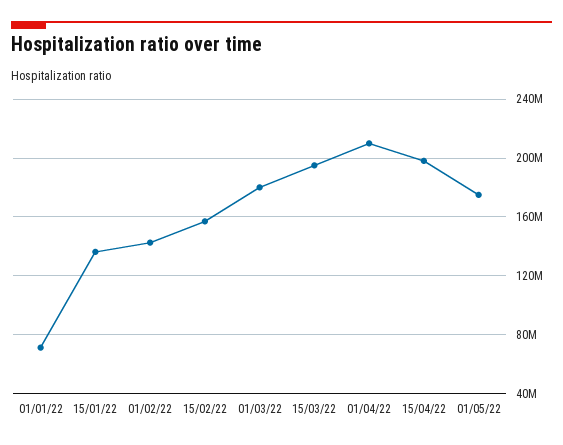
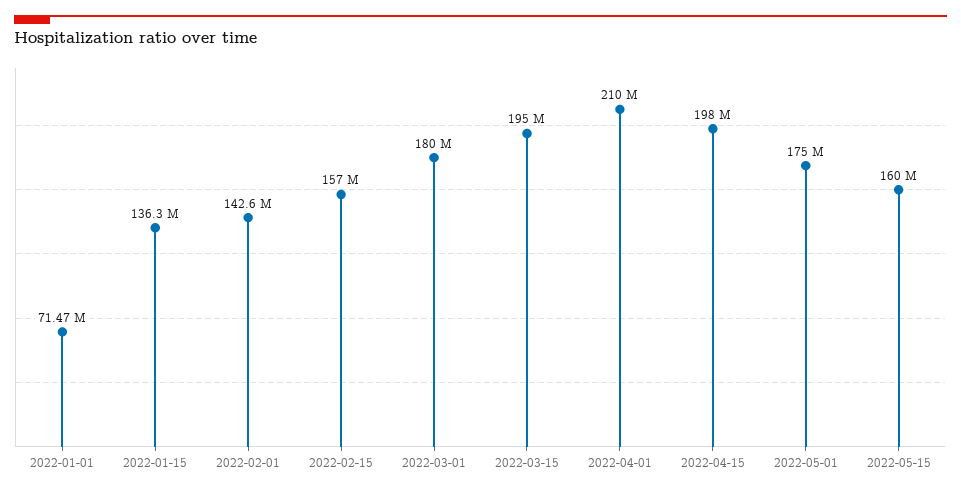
2022-05-15: none -> 160000000

